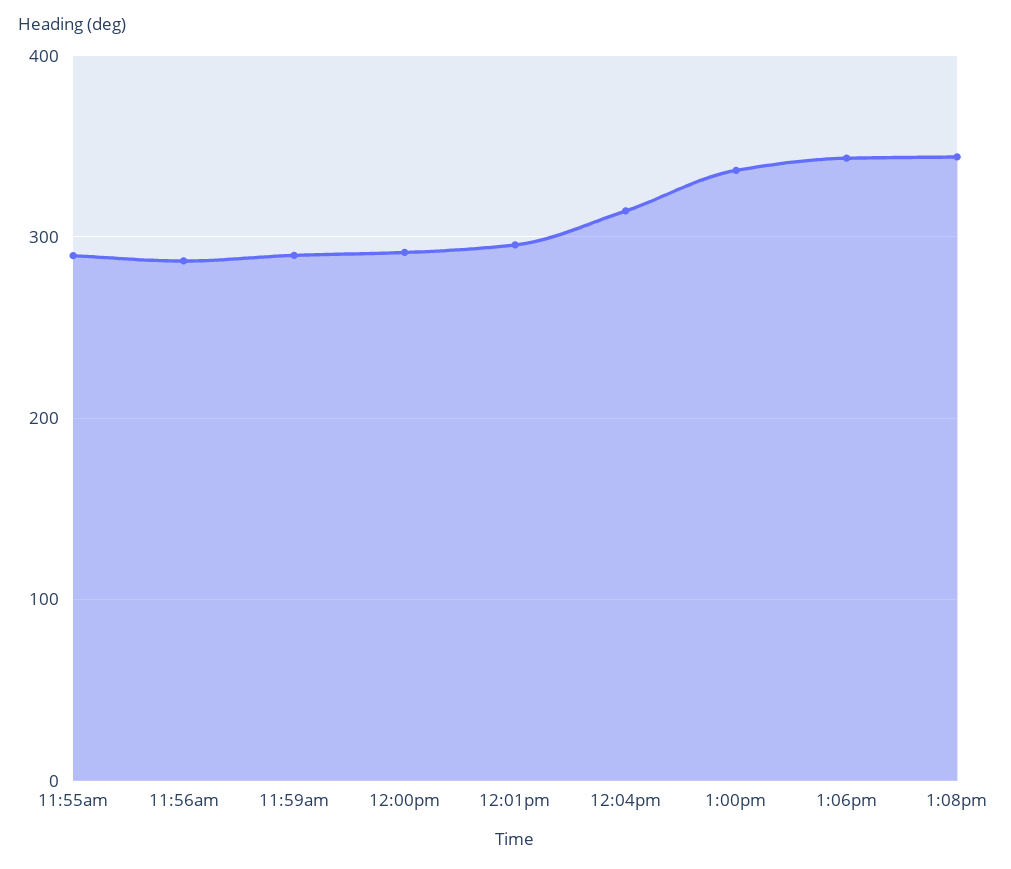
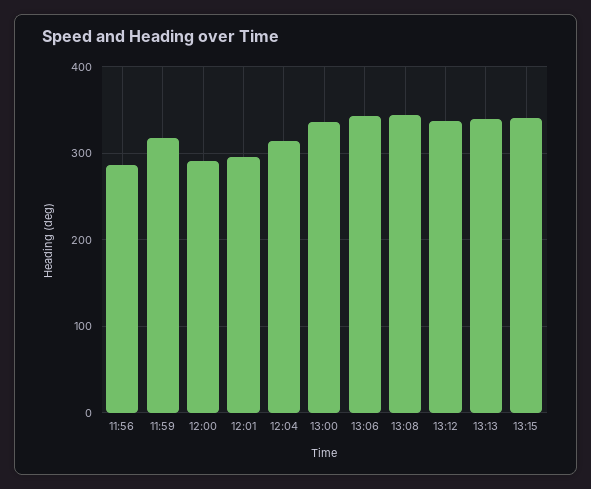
11:55am: 290 -> none
11:59am: 290 -> 320
13:12: none -> 340
13:13: none -> 340
13:15: none -> 340

